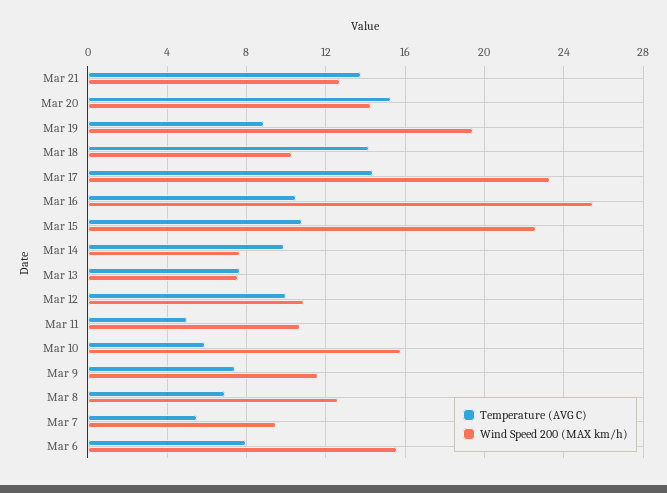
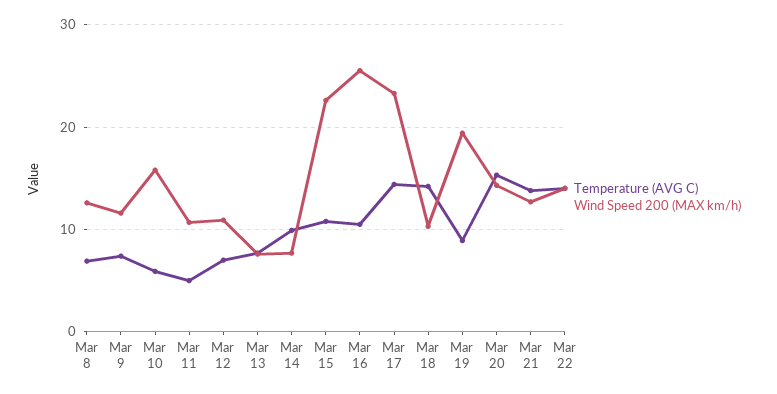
Temperature (AVG C), Mar 12: 10 -> 7
Temperature (AVG C), Mar 7: 5.5 -> none
Wind Speed 200 (MAX km/h), Mar 7: 9.5 -> none
Temperature (AVG C), Mar 6: 8 -> none
Wind Speed 200 (MAX km/h), Mar 6: 15.5 -> none
Temperature (AVG C), Mar 22: none -> 14
Wind Speed 200 (MAX km/h), Mar 22: none -> 14

